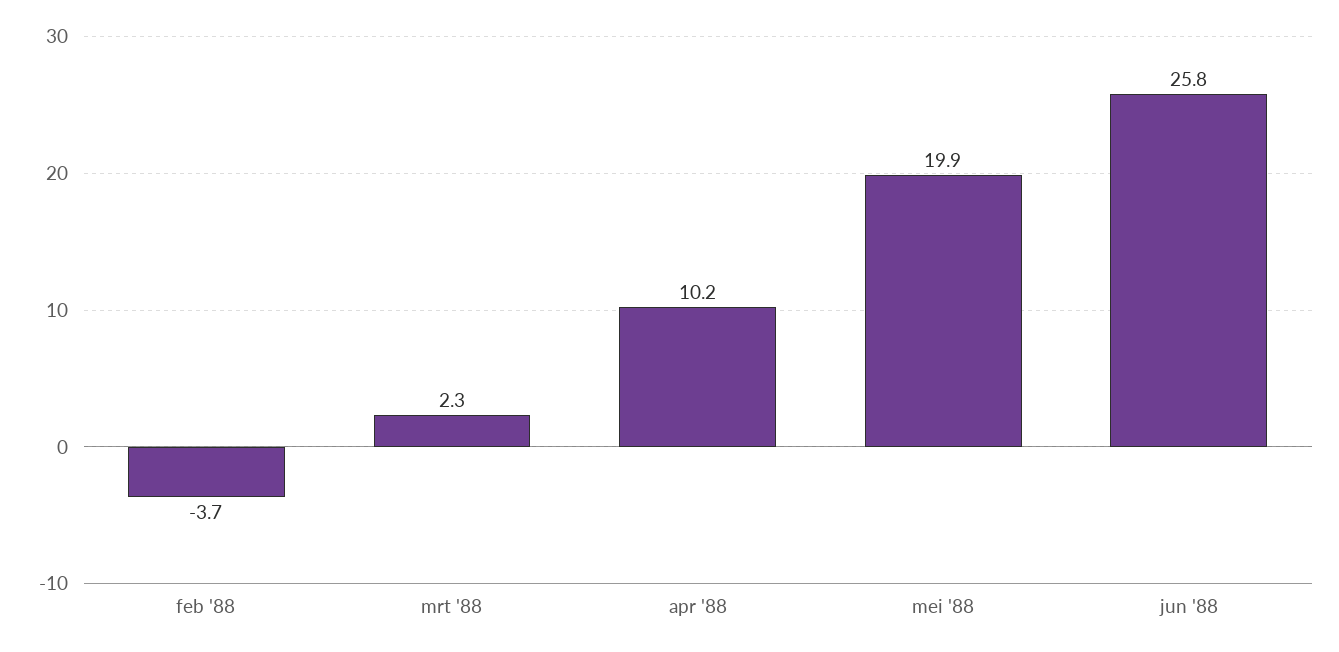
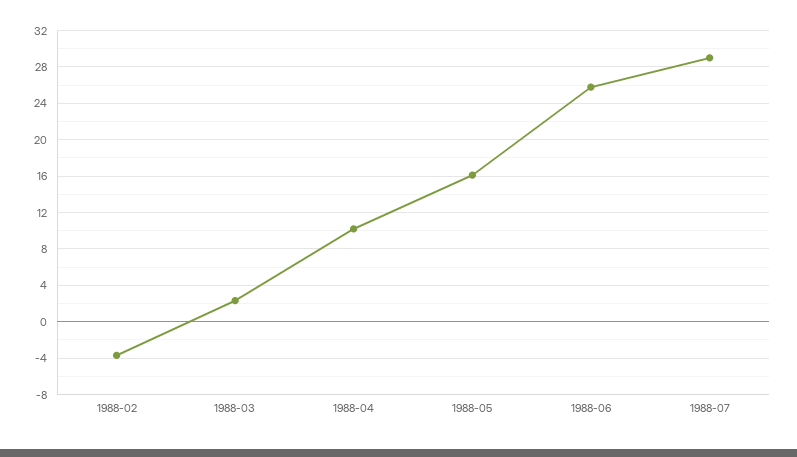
mei '88: 19.9 -> 16
1988-07: none -> 29

